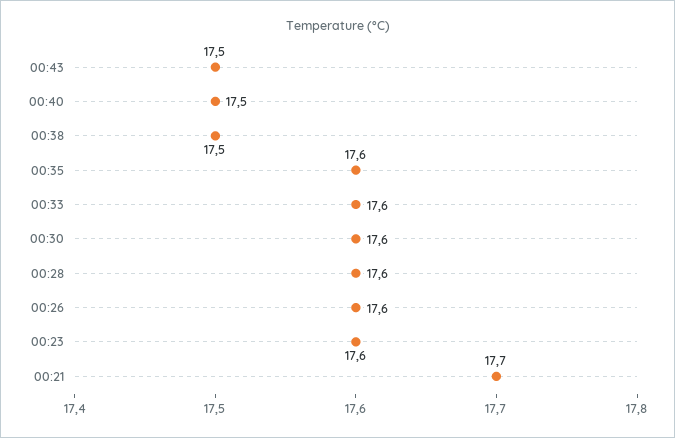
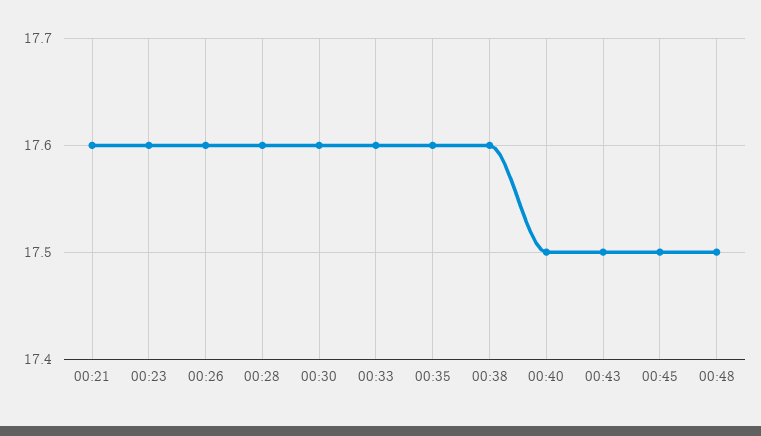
00:38: 17.5 -> 17.6
00:21: 17.7 -> 17.6
00:45: none -> 17.5
00:48: none -> 17.5

